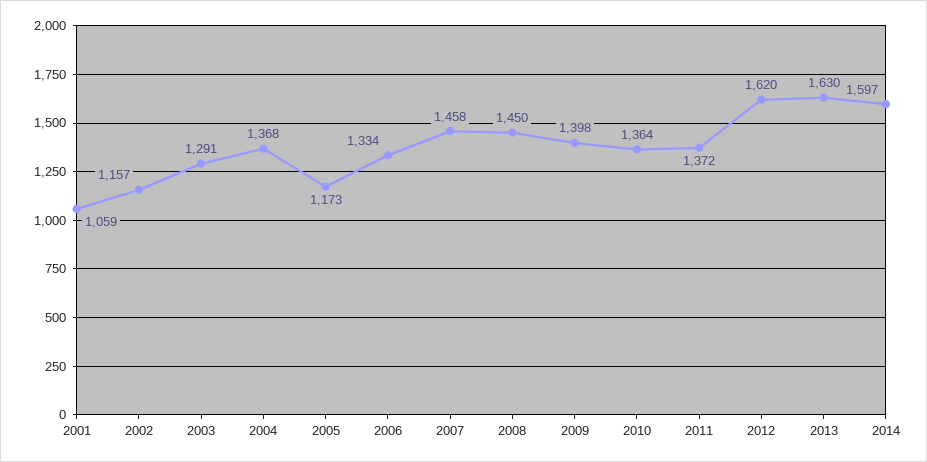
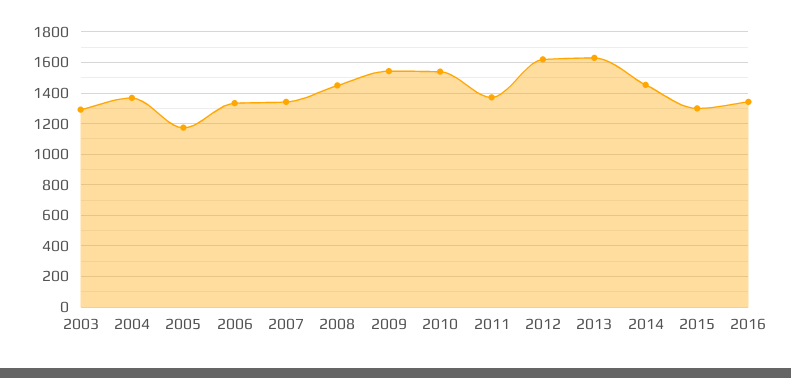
2001: 1059 -> none
2002: 1157 -> none
2007: 1458 -> 1350
2009: 1398 -> 1550
2010: 1364 -> 1550
2014: 1597 -> 1450
2015: none -> 1300
2016: none -> 1350

